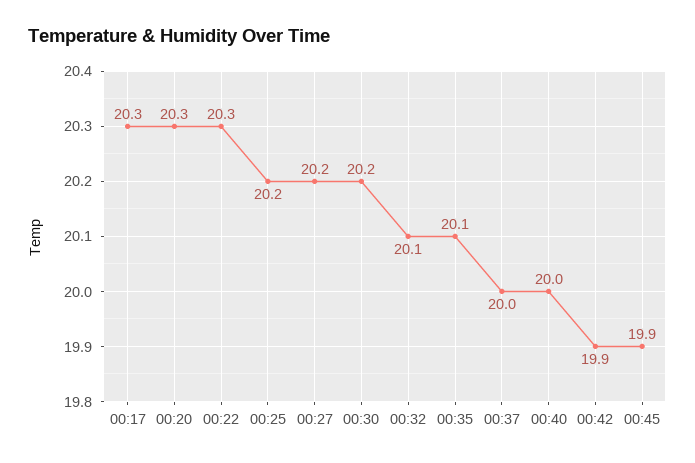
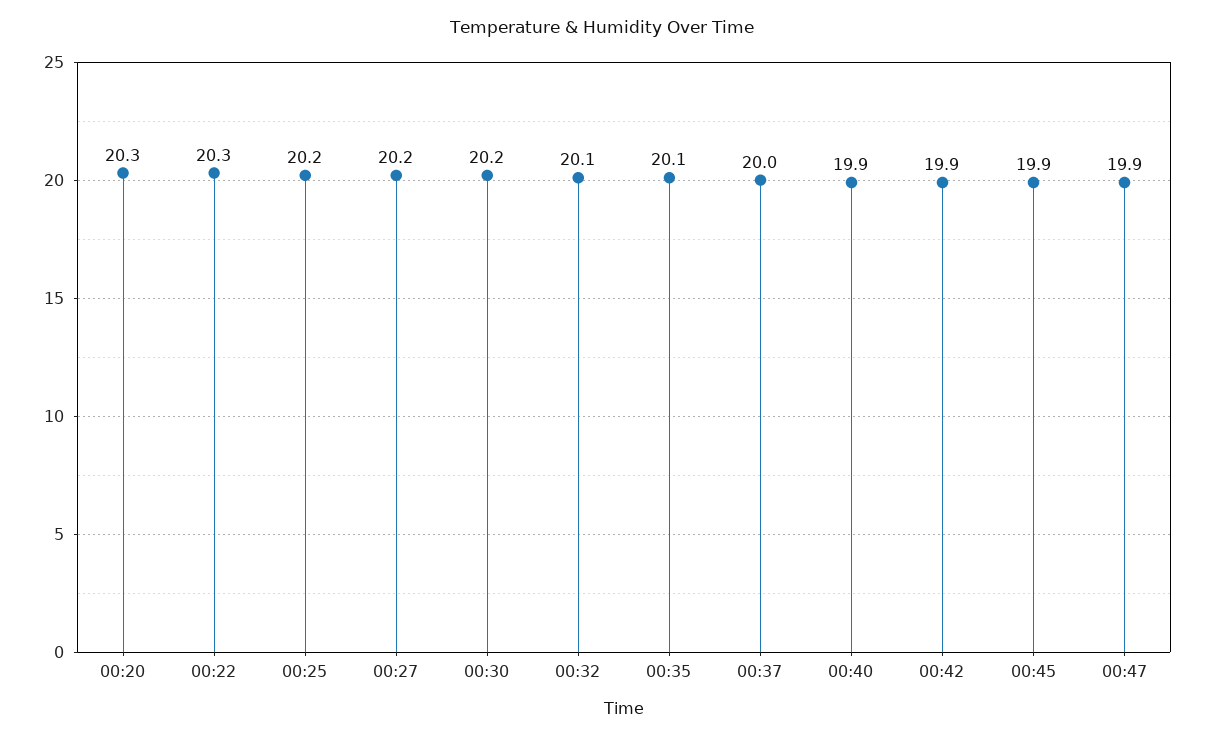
00:17: 20.3 -> none
00:40: 20 -> 19.9
00:47: none -> 19.9

